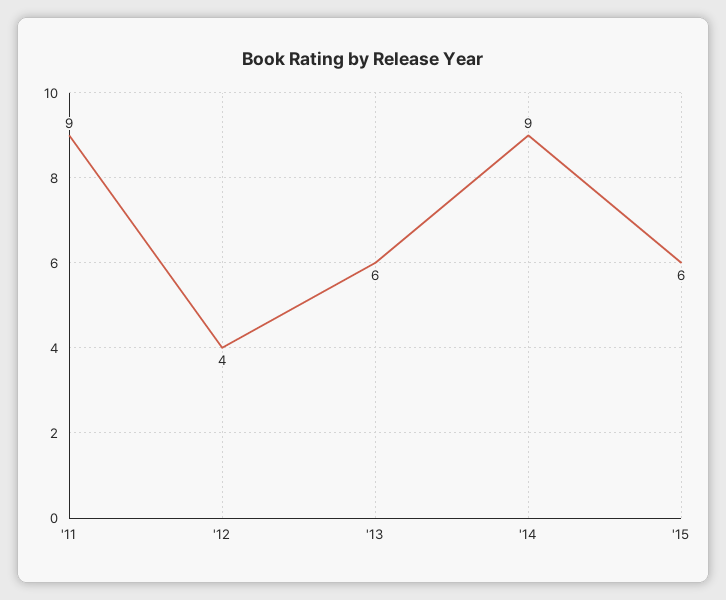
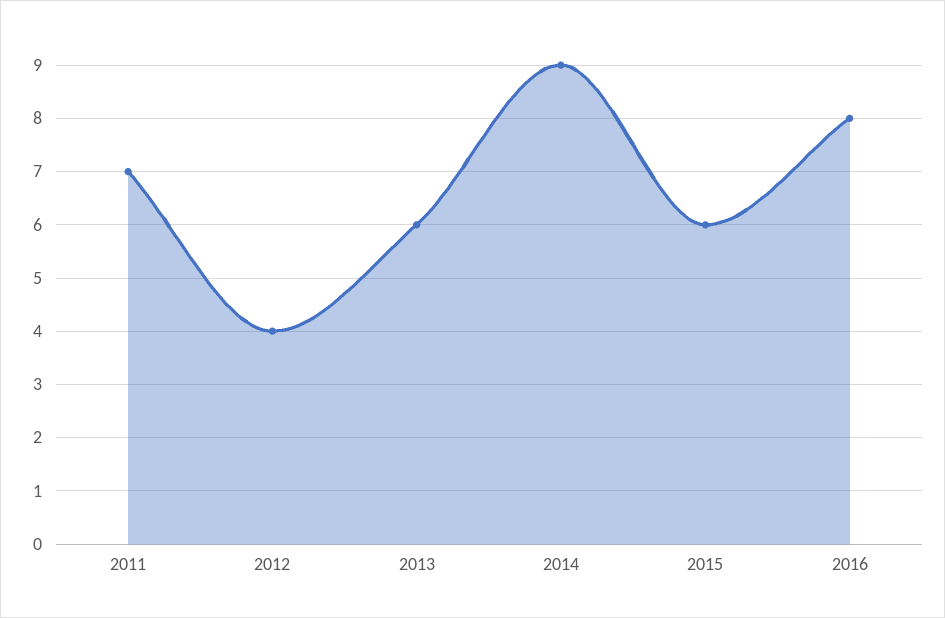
'11: 9 -> 7
2016: none -> 8

